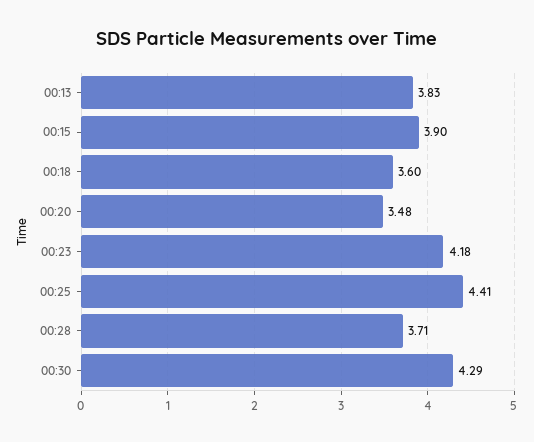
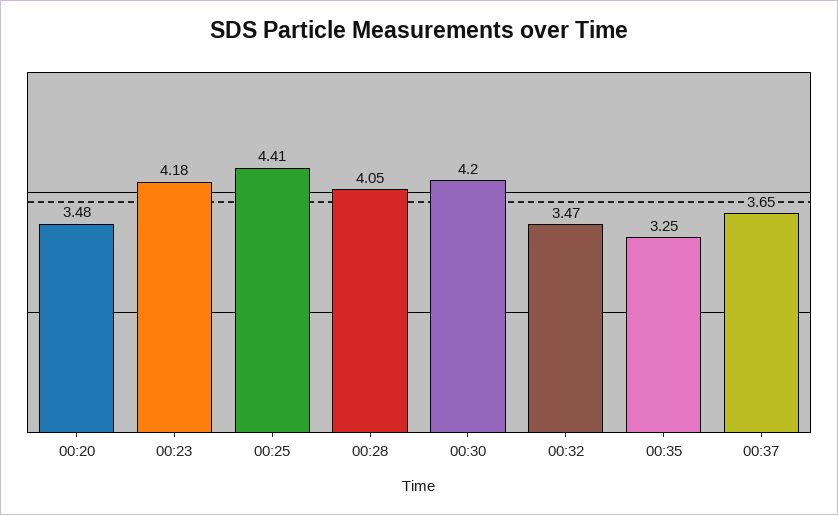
00:13: 3.83 -> none
00:15: 3.9 -> none
00:18: 3.6 -> none
00:28: 3.71 -> 4.05
00:30: 4.29 -> 4.2
00:32: none -> 3.47
00:35: none -> 3.25
00:37: none -> 3.65

